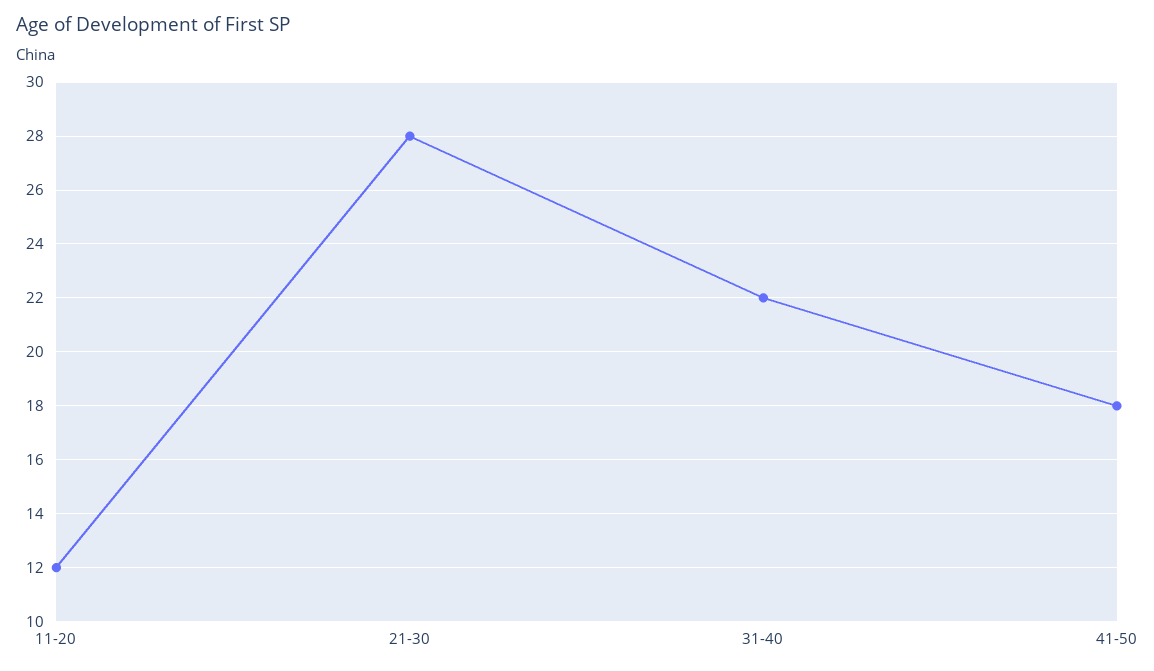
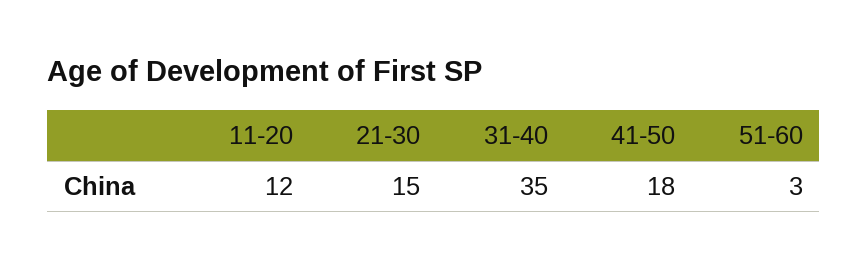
21-30: 28 -> 15
31-40: 22 -> 35
51-60: none -> 3

